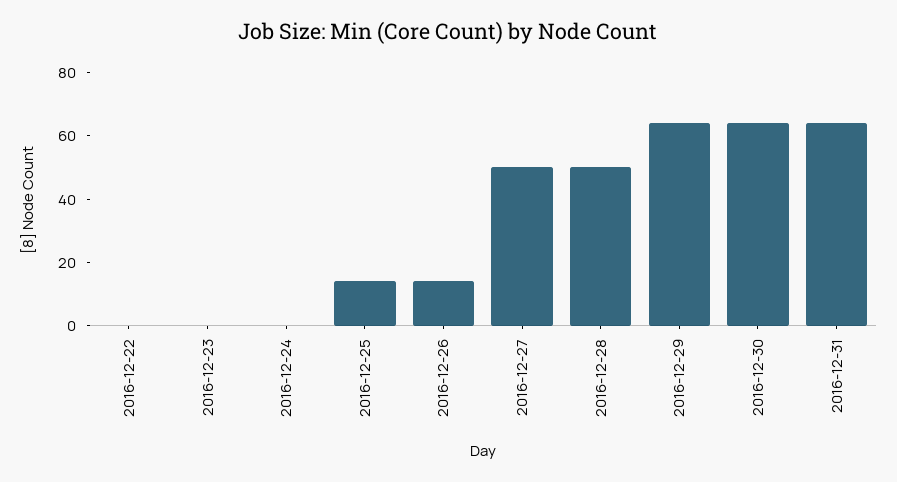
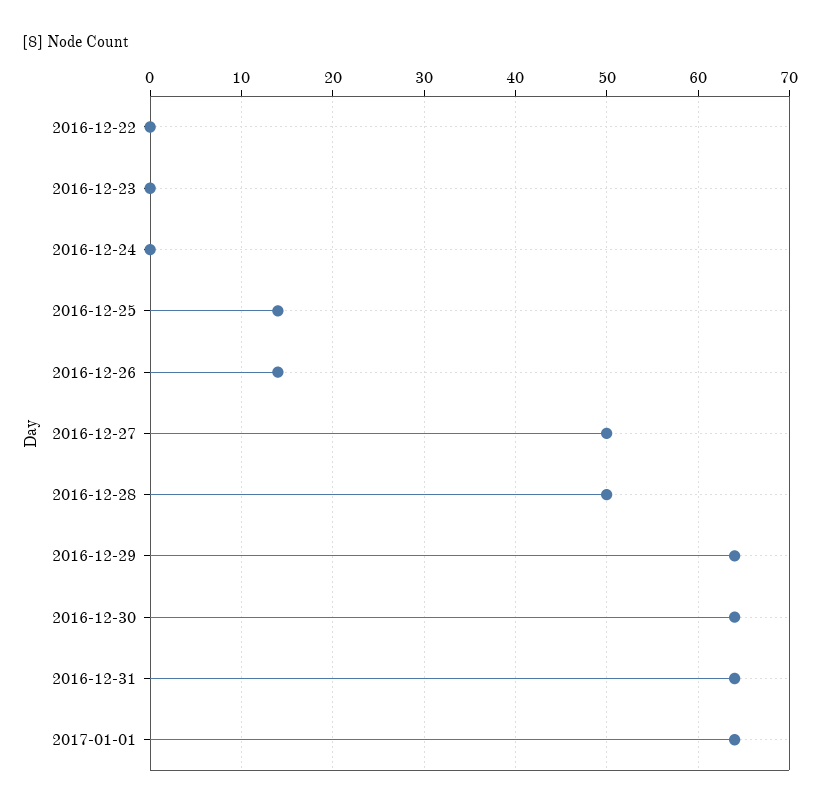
2017-01-01: none -> 64

